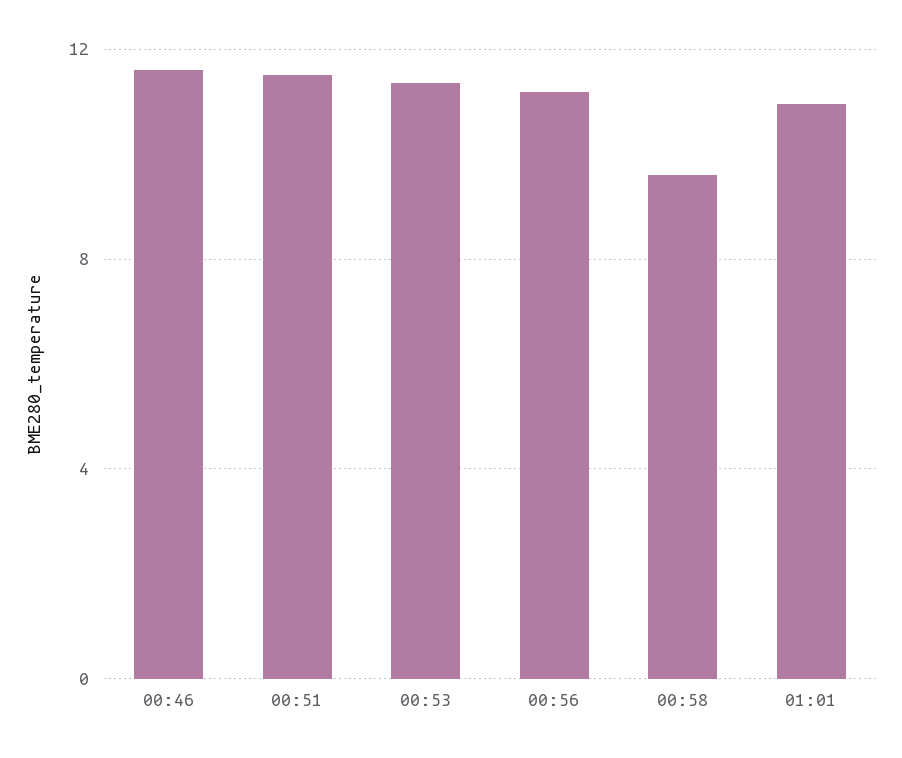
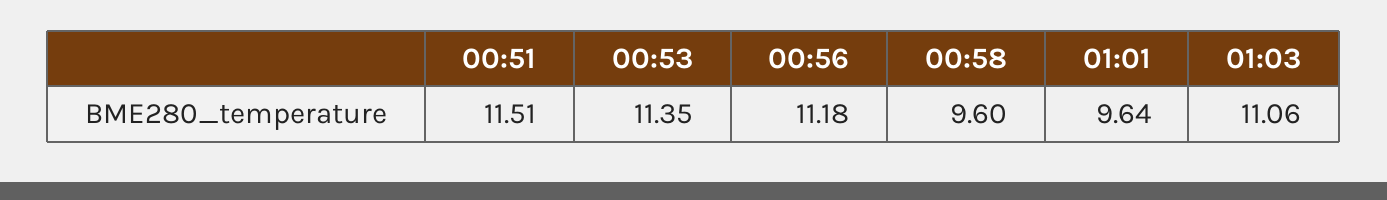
00:46: 11.5 -> none
01:01: 11 -> 9.64
01:03: none -> 11.06

